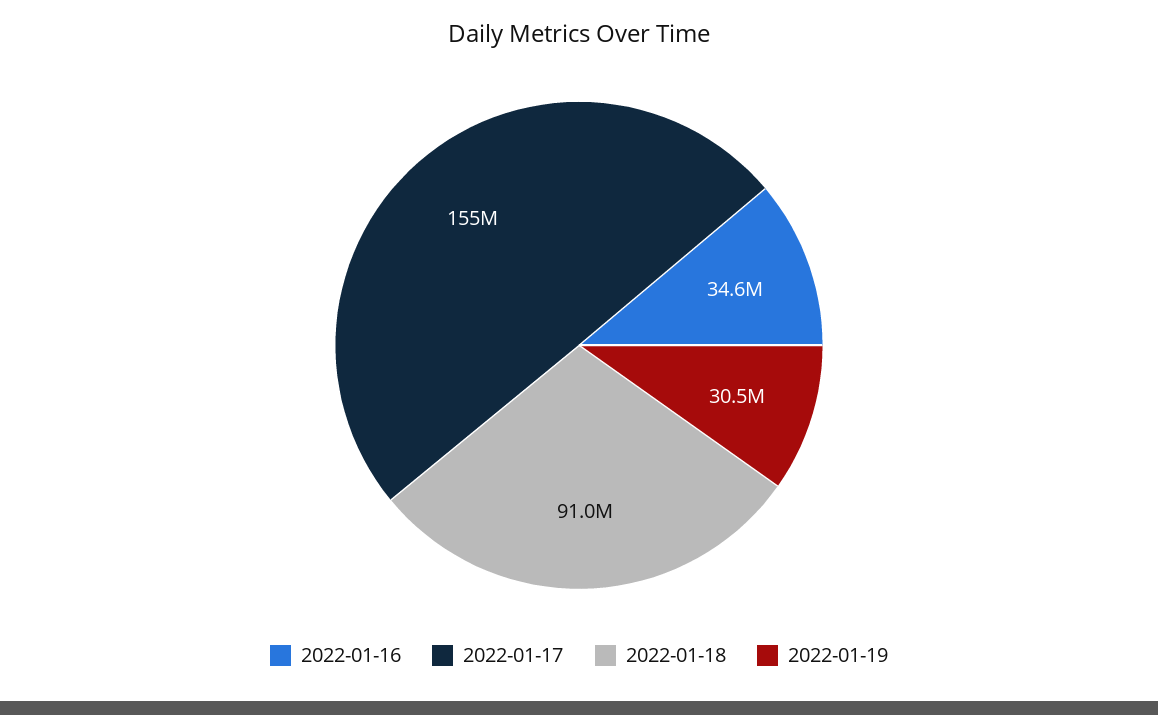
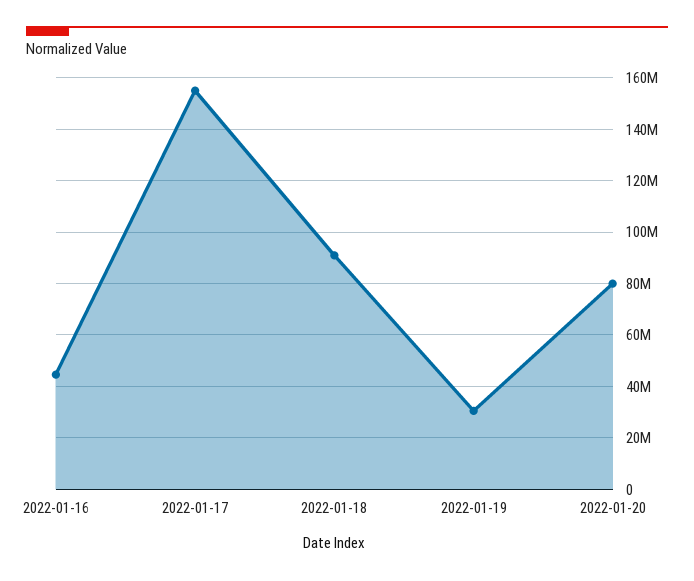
2022-01-16: 34600000 -> 45000000
2022-01-20: none -> 80000000

